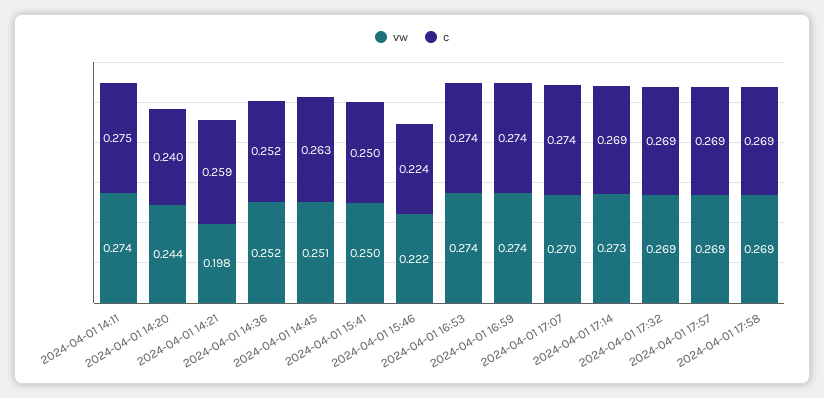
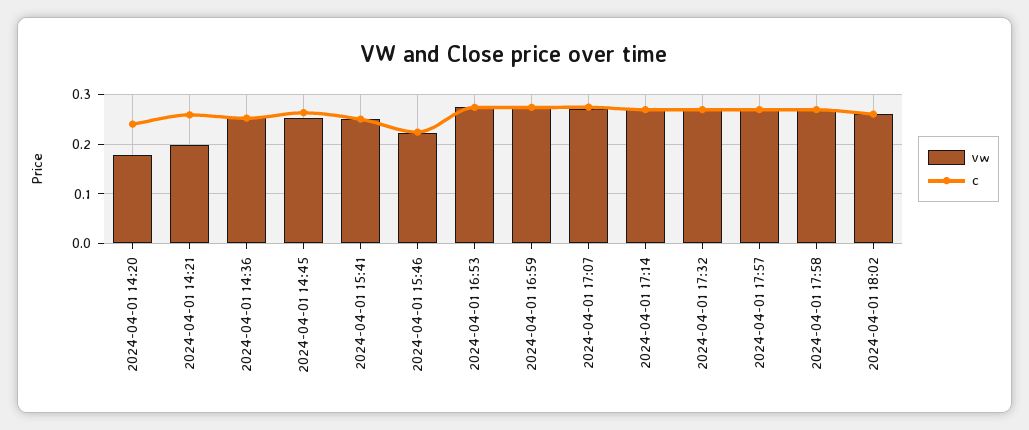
vw, 2024-04-01 14:11: 0.274 -> none
c, 2024-04-01 14:11: 0.275 -> none
vw, 2024-04-01 14:20: 0.244 -> 0.18
vw, 2024-04-01 18:02: none -> 0.26
c, 2024-04-01 18:02: none -> 0.26

